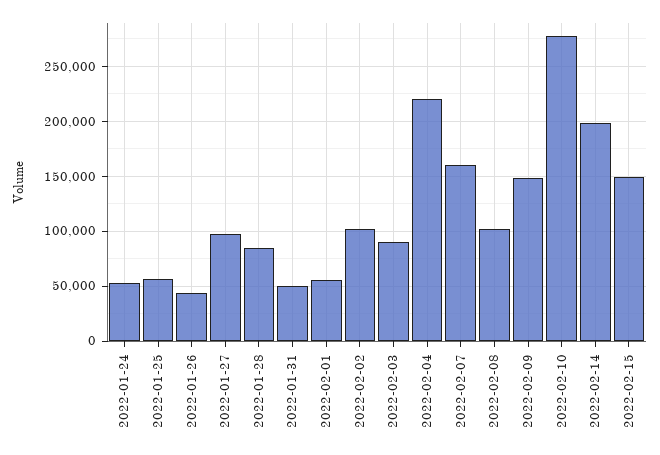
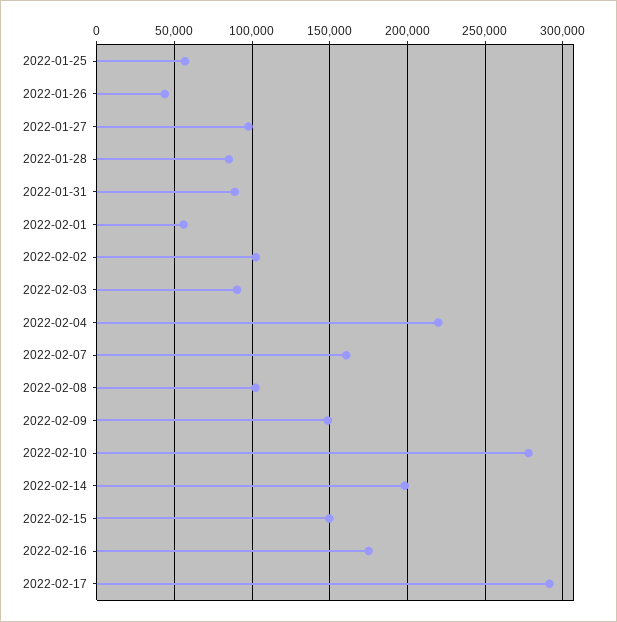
2022-01-24: 50000 -> none
2022-01-31: 50000 -> 90000
2022-02-16: none -> 175000
2022-02-17: none -> 290000

